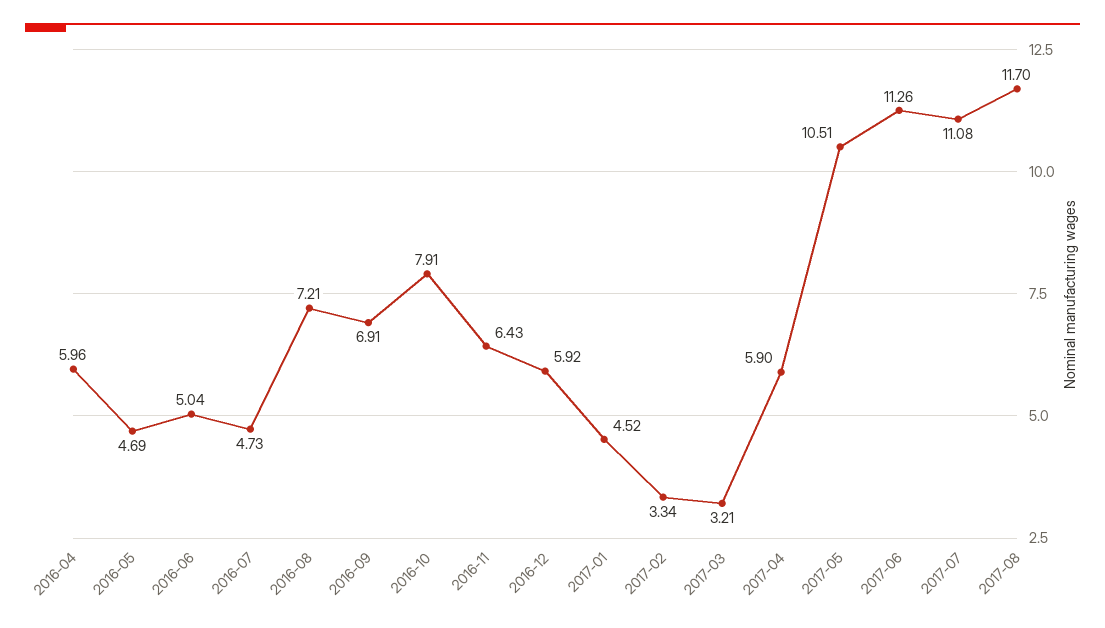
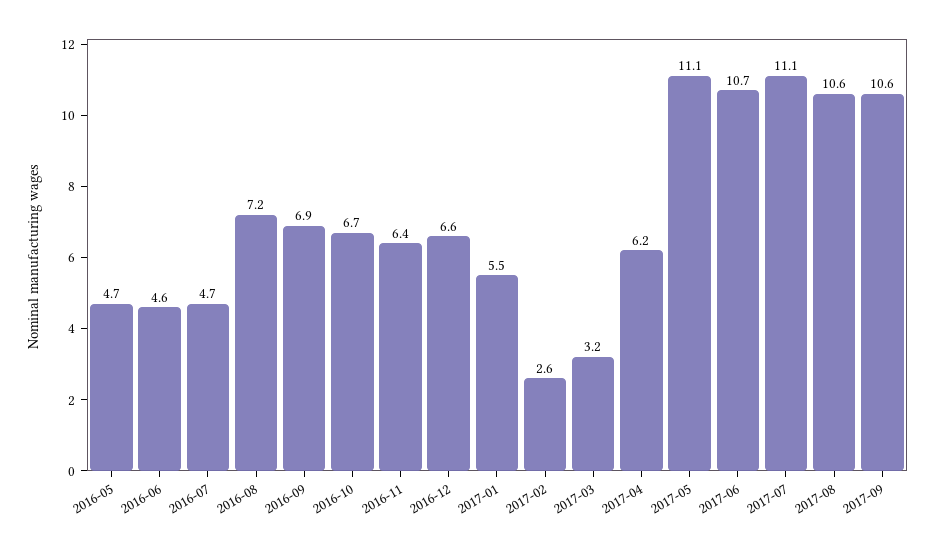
2016-04: 5.96 -> none
2016-06: 5.04 -> 4.6
2016-10: 7.91 -> 6.7
2016-12: 5.92 -> 6.6
2017-01: 4.52 -> 5.5
2017-02: 3.34 -> 2.6
2017-04: 5.9 -> 6.2
2017-05: 10.51 -> 11.1
2017-06: 11.26 -> 10.7
2017-08: 11.7 -> 10.6
2017-09: none -> 10.6

